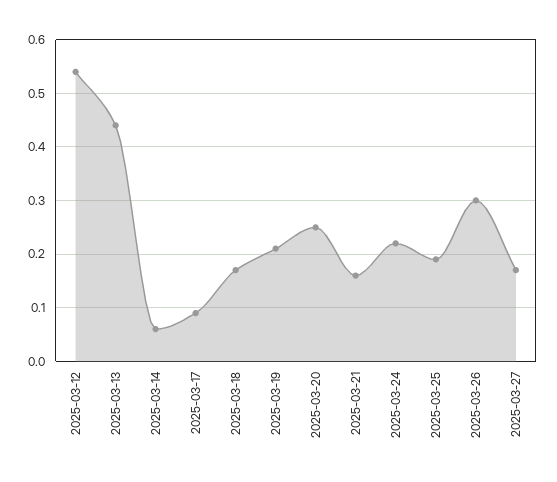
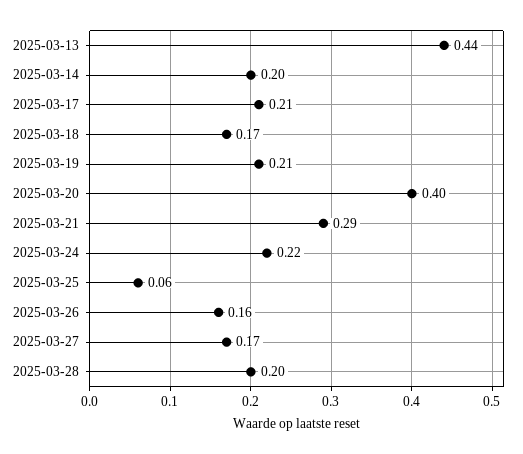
2025-03-12: 0.55 -> none
2025-03-14: 0.05 -> 0.2
2025-03-17: 0.1 -> 0.21
2025-03-20: 0.25 -> 0.4
2025-03-21: 0.15 -> 0.29
2025-03-25: 0.2 -> 0.06
2025-03-26: 0.3 -> 0.16
2025-03-28: none -> 0.2

